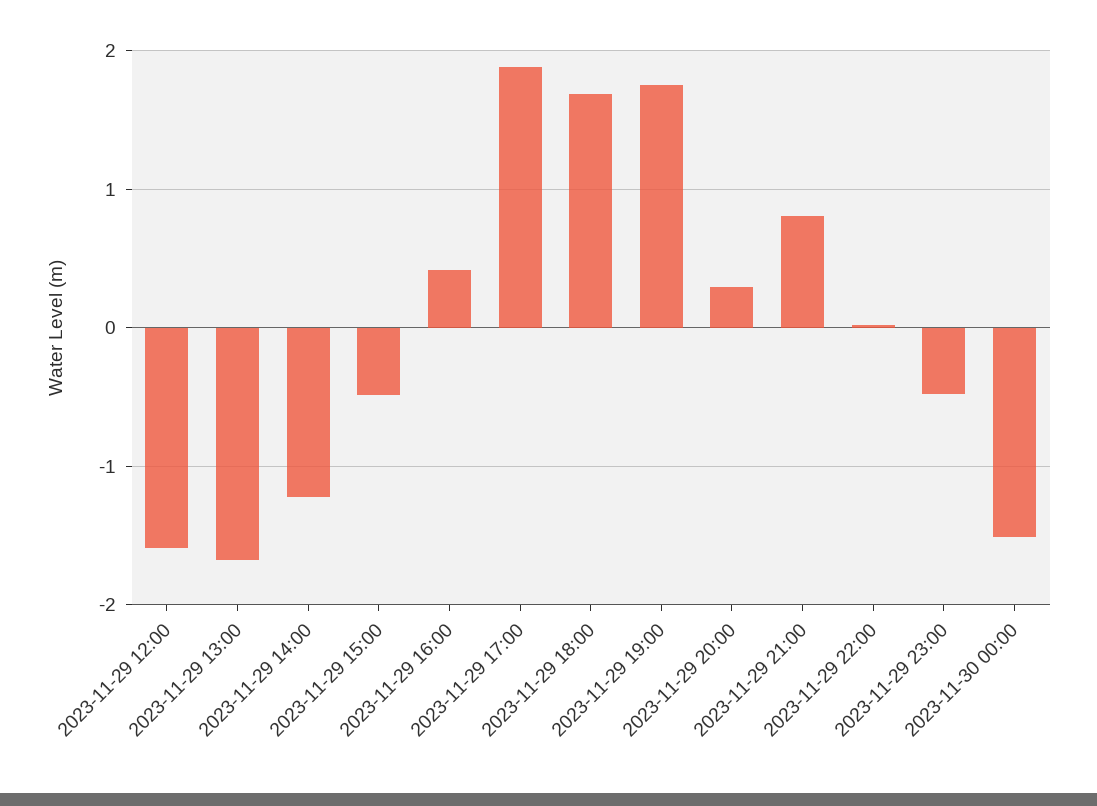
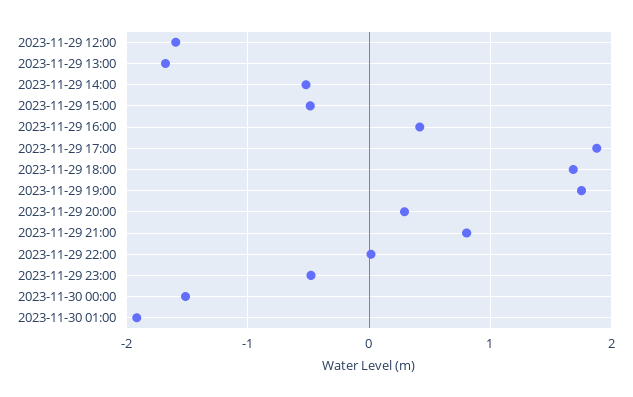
2023-11-29 14:00: -1.2 -> -0.5
2023-11-30 01:00: none -> -1.9

